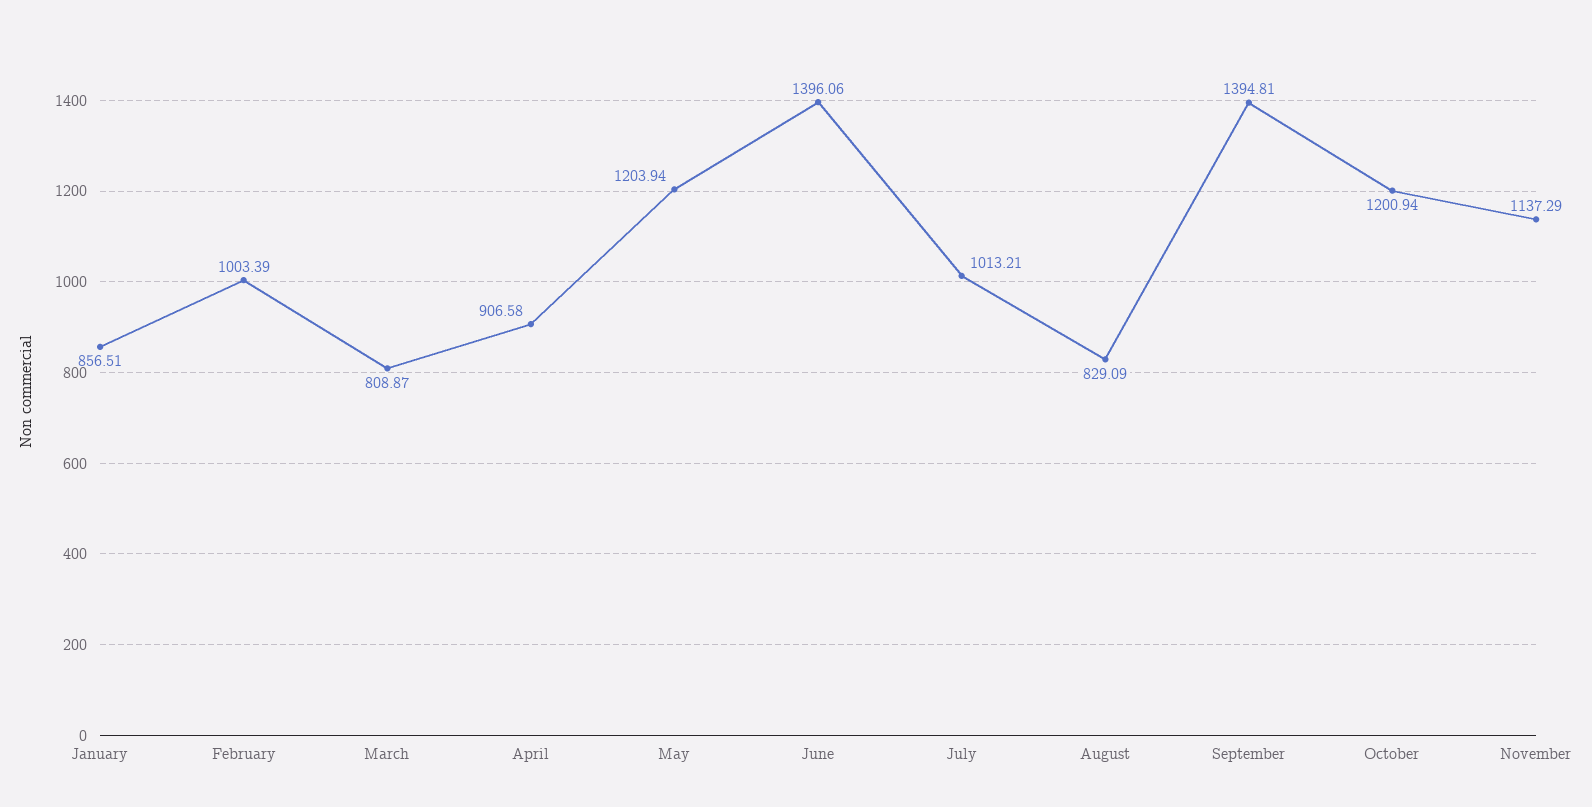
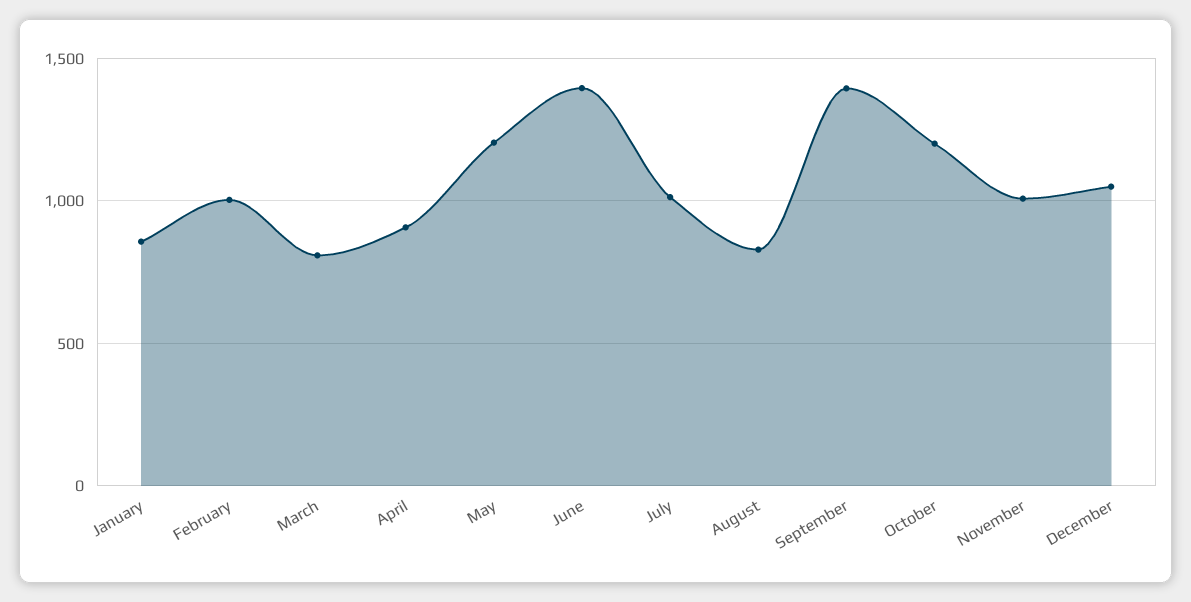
November: 1137.29 -> 1000
December: none -> 1050

